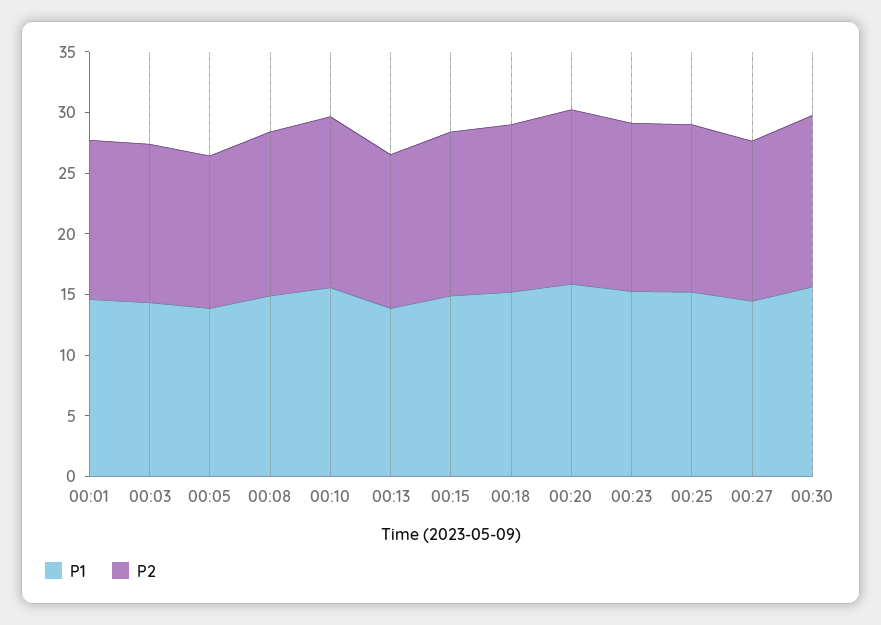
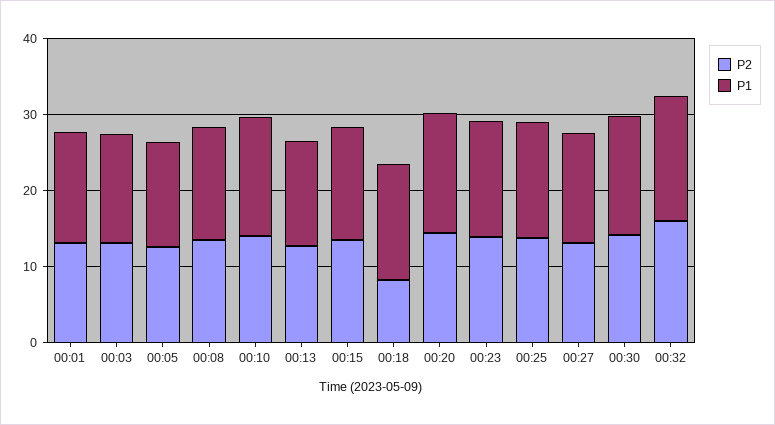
P2, 00:18: 14 -> 8
P2, 00:32: none -> 16
P1, 00:32: none -> 16

